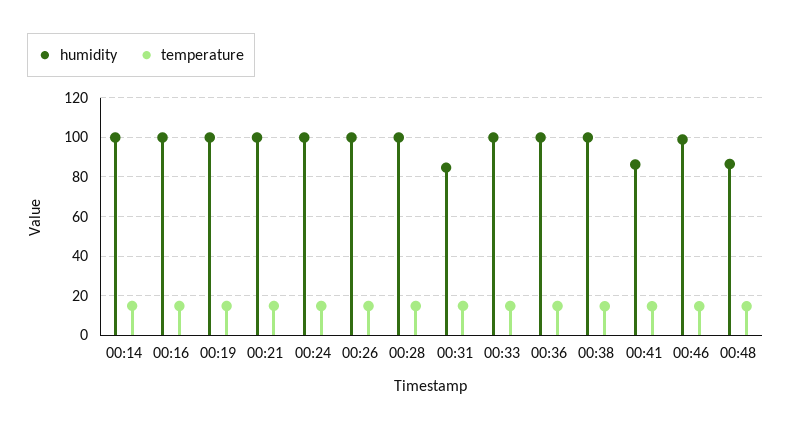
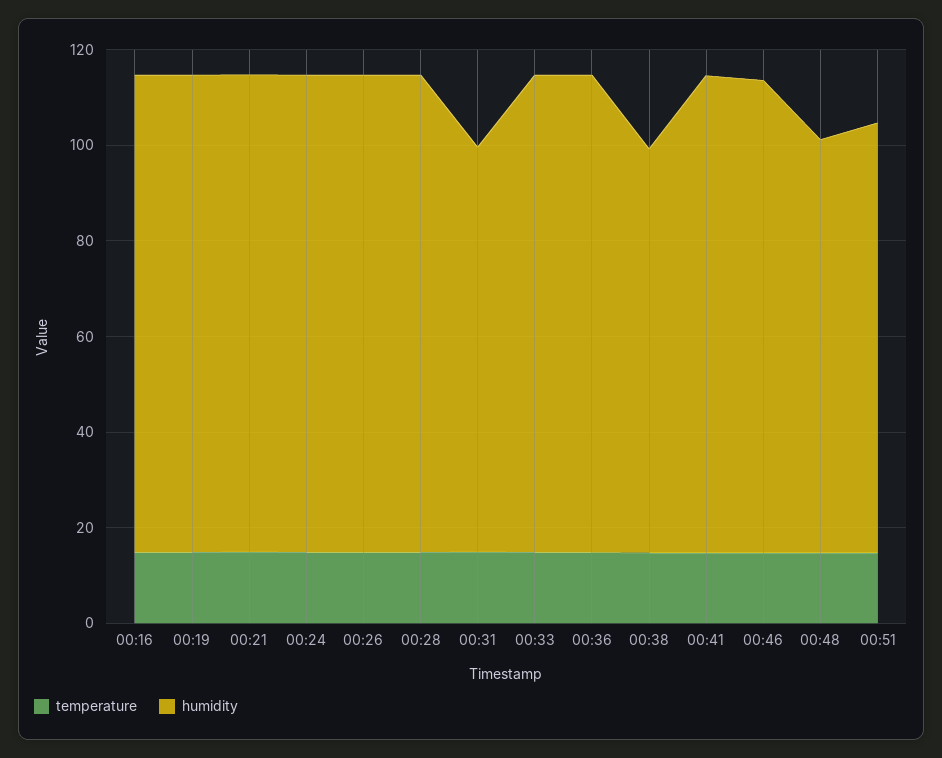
humidity, 00:14: 100 -> none
temperature, 00:14: 15 -> none
humidity, 00:38: 100 -> 85
humidity, 00:41: 85 -> 100
temperature, 00:51: none -> 15
humidity, 00:51: none -> 90

